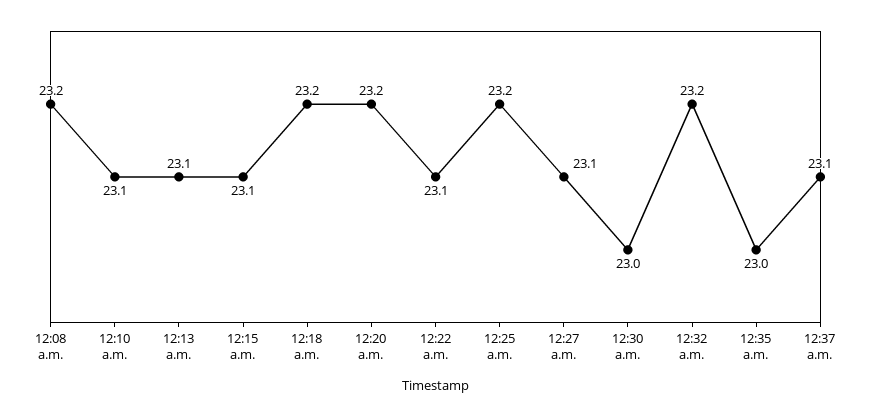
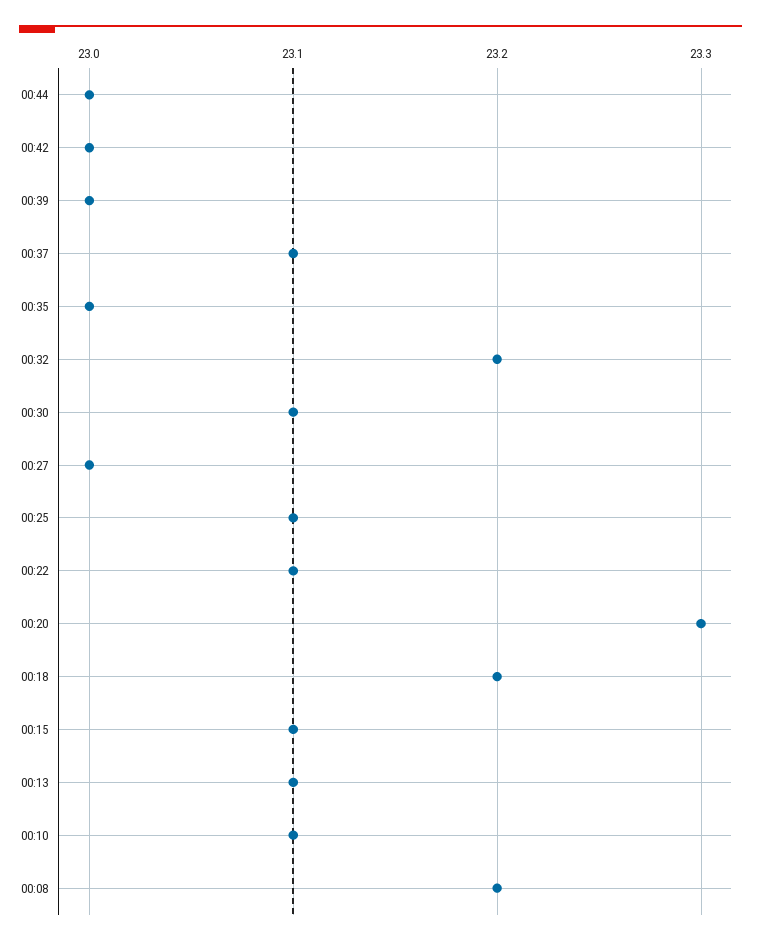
12:20 a.m.: 23.2 -> 23.3
12:25 a.m.: 23.2 -> 23.1
12:27 a.m.: 23.1 -> 23
12:30 a.m.: 23 -> 23.1
00:44: none -> 23
00:42: none -> 23
00:39: none -> 23

